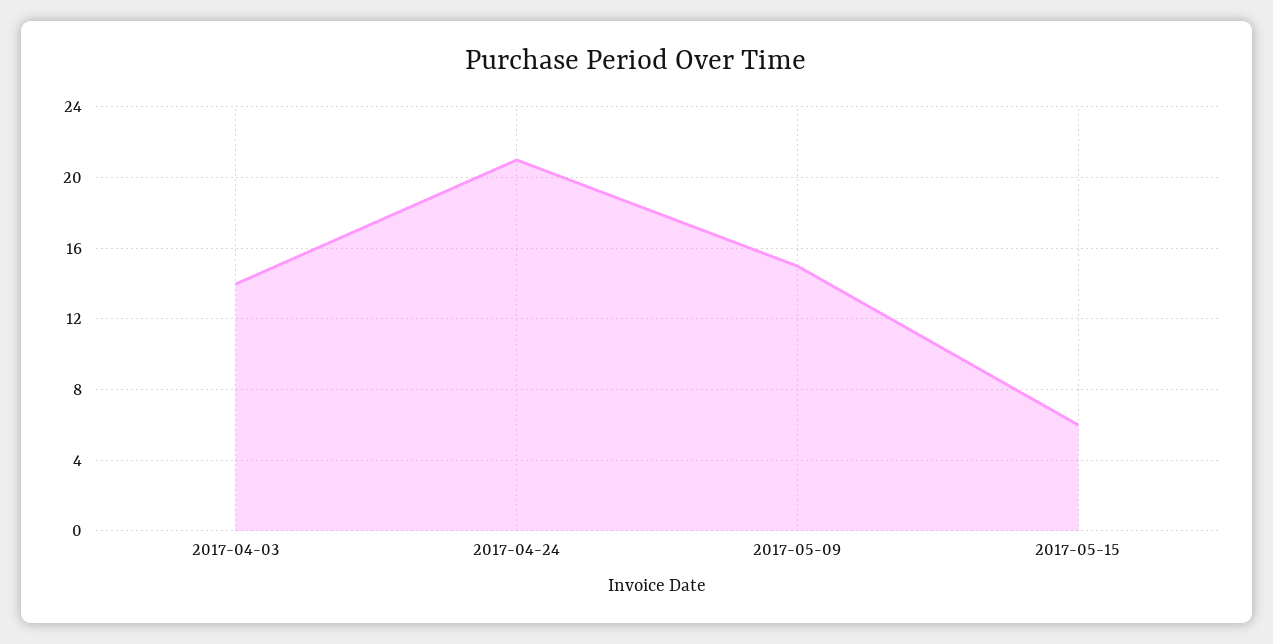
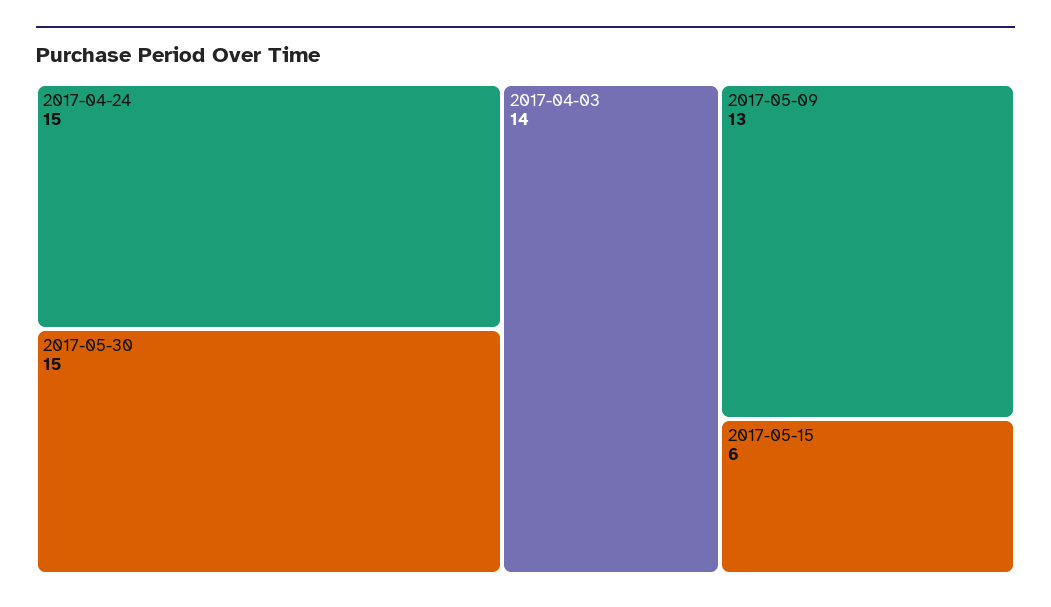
2017-04-24: 21 -> 15
2017-05-09: 15 -> 13
2017-05-30: none -> 15

